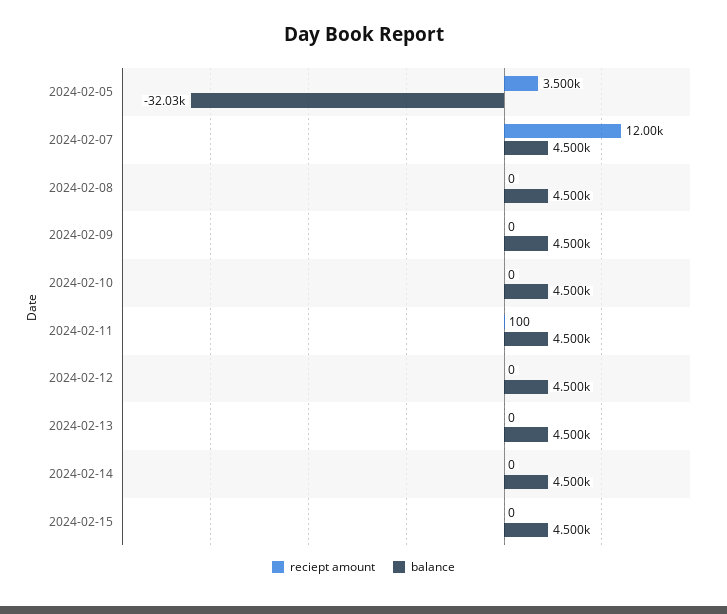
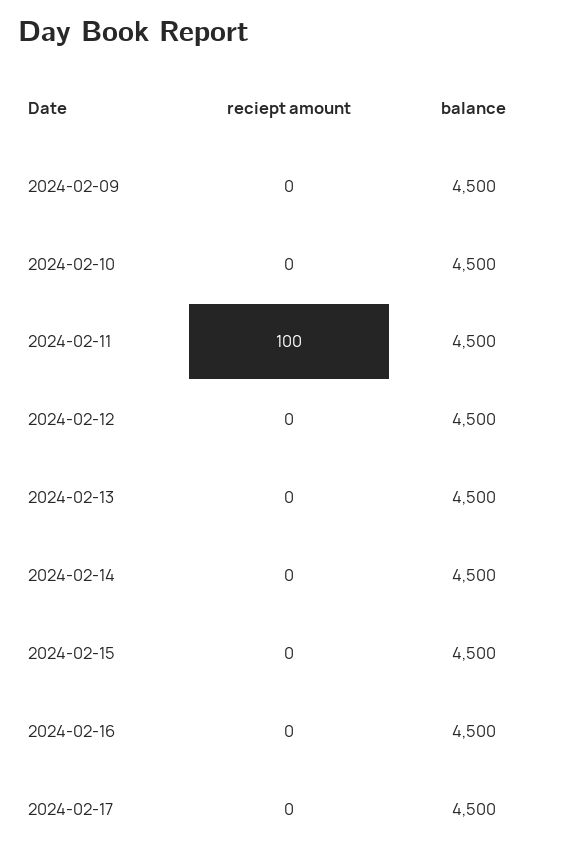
reciept amount, 2024-02-05: 3500 -> none
balance, 2024-02-05: -32030 -> none
reciept amount, 2024-02-07: 12000 -> none
balance, 2024-02-07: 4500 -> none
reciept amount, 2024-02-08: 0 -> none
balance, 2024-02-08: 4500 -> none
reciept amount, 2024-02-16: none -> 0
balance, 2024-02-16: none -> 4500
reciept amount, 2024-02-17: none -> 0
balance, 2024-02-17: none -> 4500

